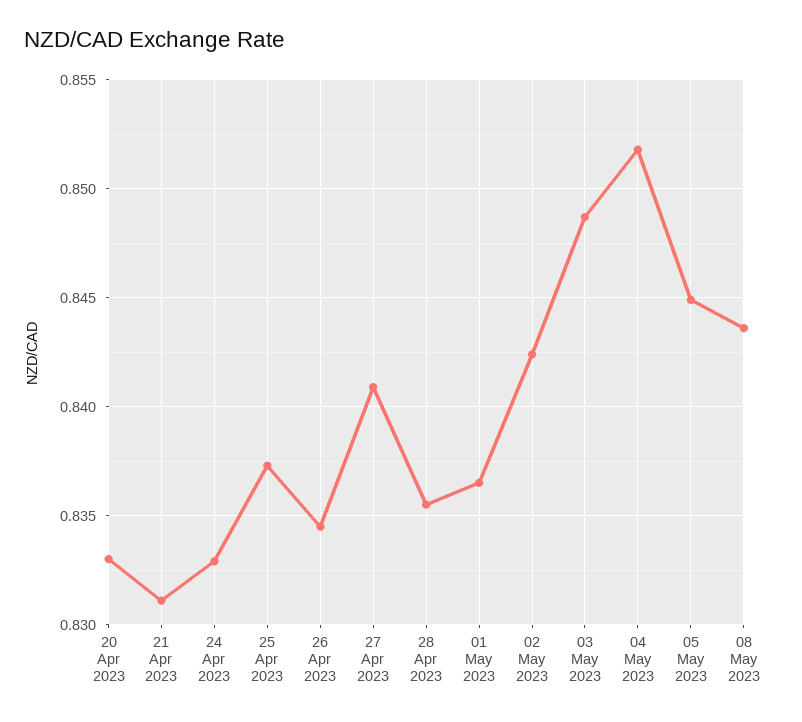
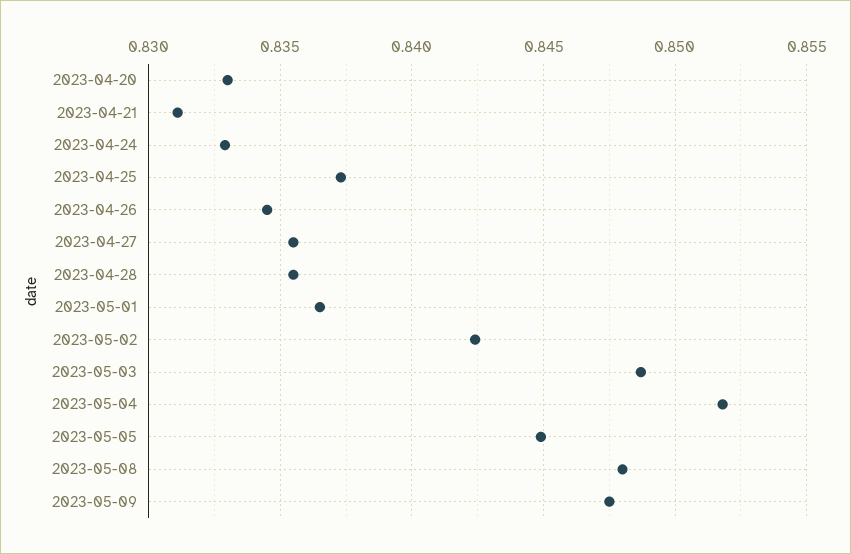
27 Apr 2023: 0.841 -> 0.8355
08 May 2023: 0.8435 -> 0.848
2023-05-09: none -> 0.8475

